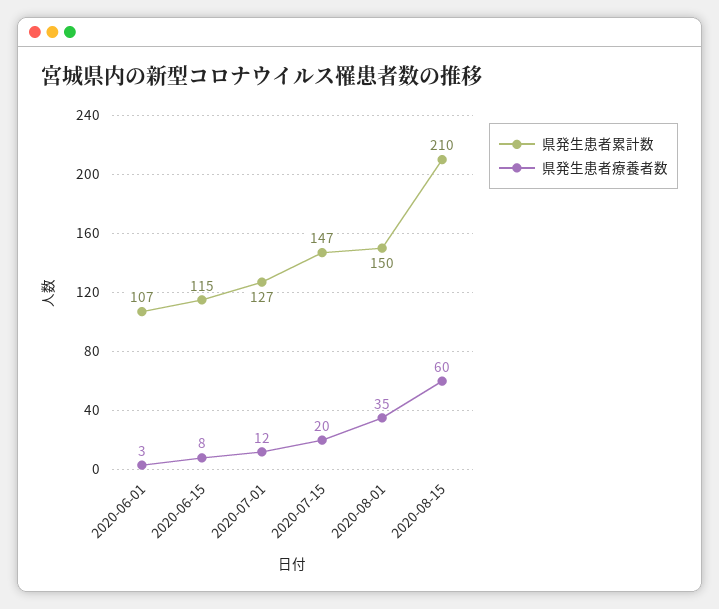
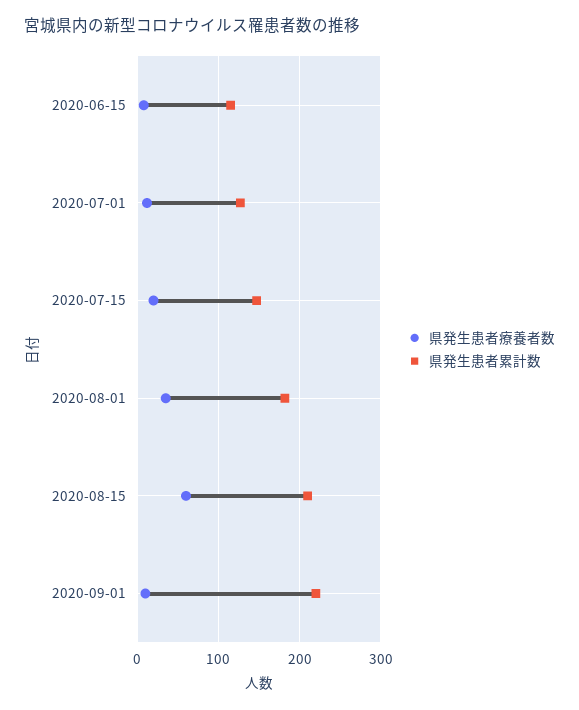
県発生患者累計数, 2020-06-01: 107 -> none
県発生患者療養者数, 2020-06-01: 3 -> none
県発生患者累計数, 2020-08-01: 150 -> 180
県発生患者療養者数, 2020-09-01: none -> 10
県発生患者累計数, 2020-09-01: none -> 220

